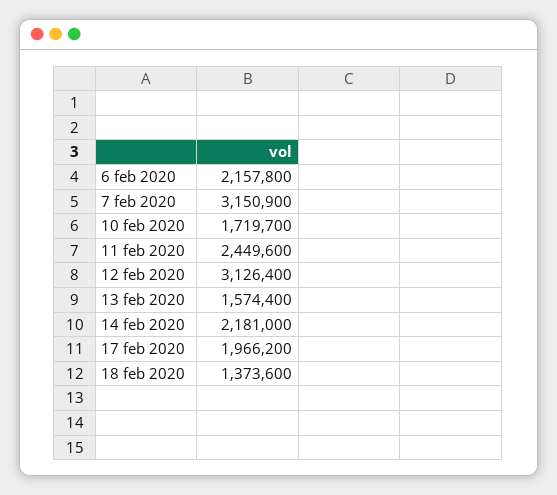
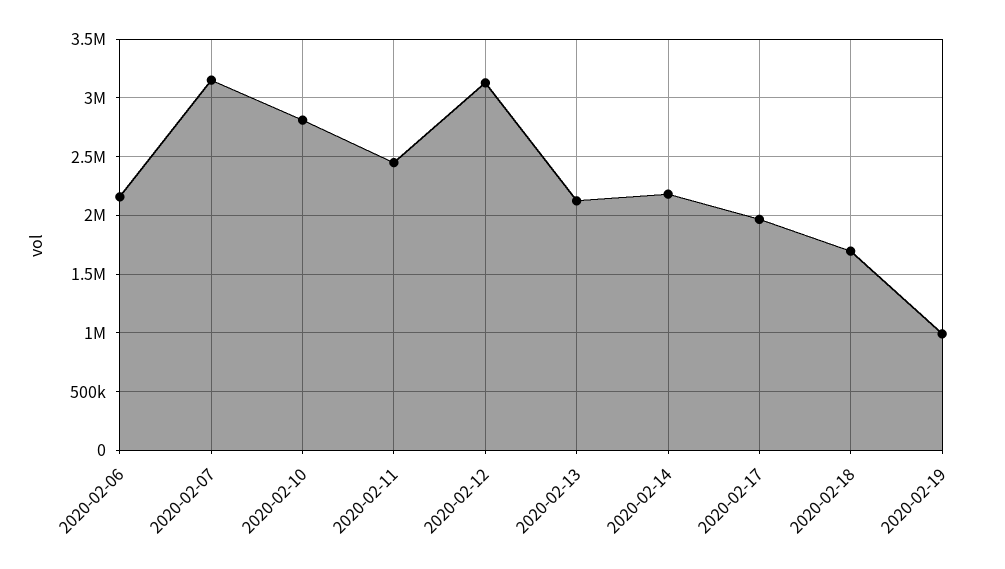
10 feb 2020: 1719700 -> 2800000
13 feb 2020: 1574400 -> 2100000
18 feb 2020: 1373600 -> 1700000
2020-02-19: none -> 1000000

